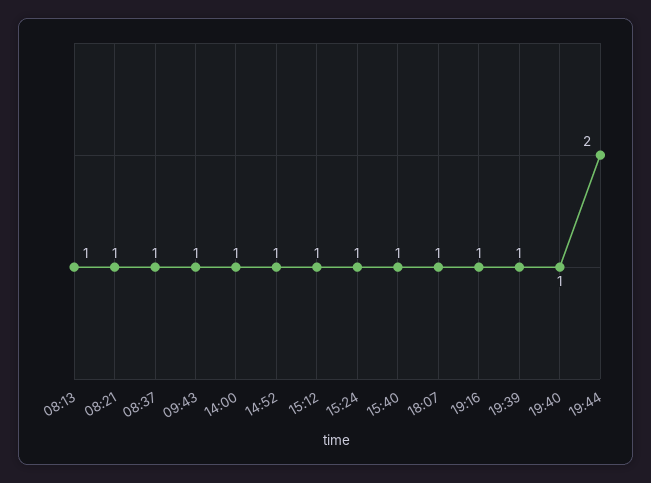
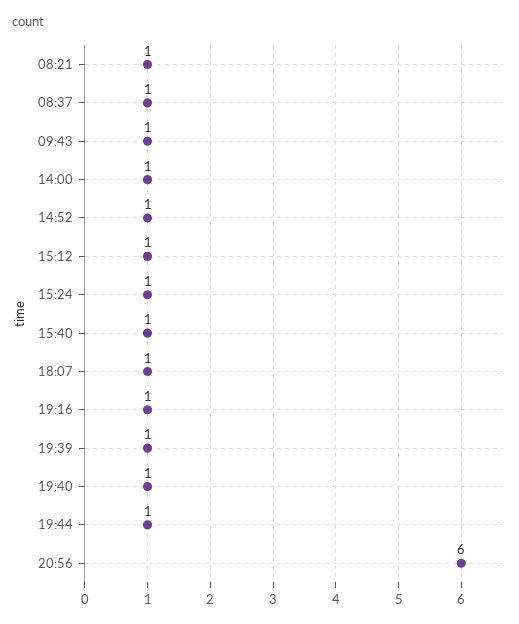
08:13: 1 -> none
19:44: 2 -> 1
20:56: none -> 6

